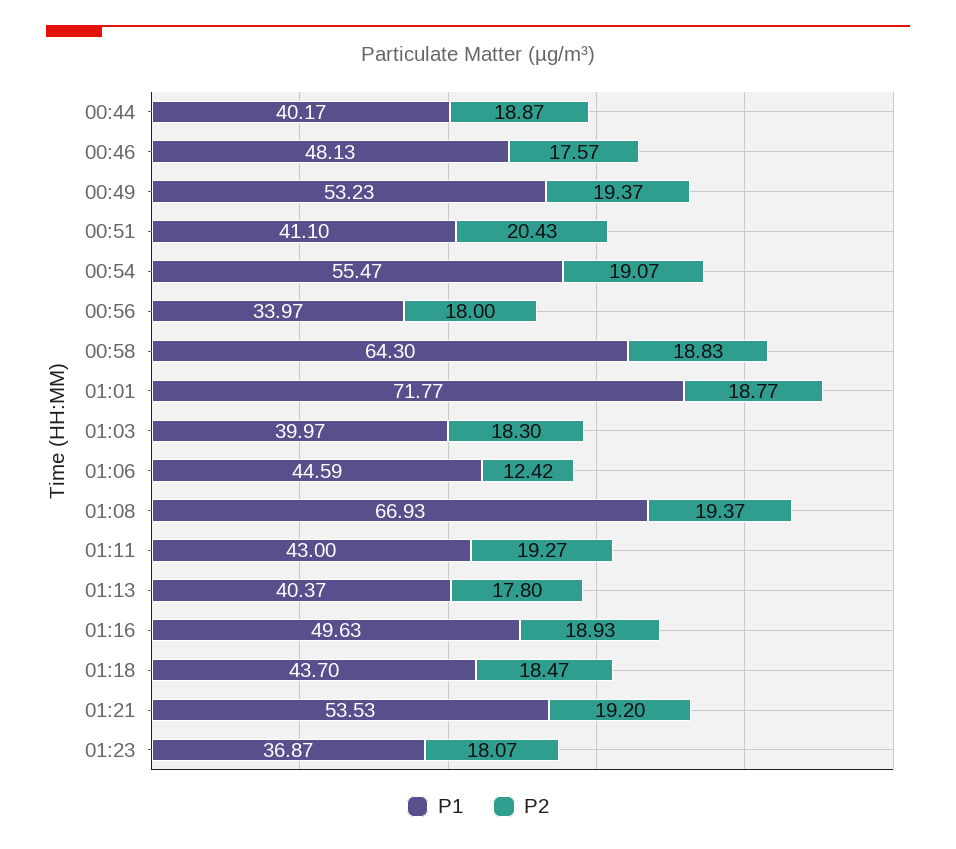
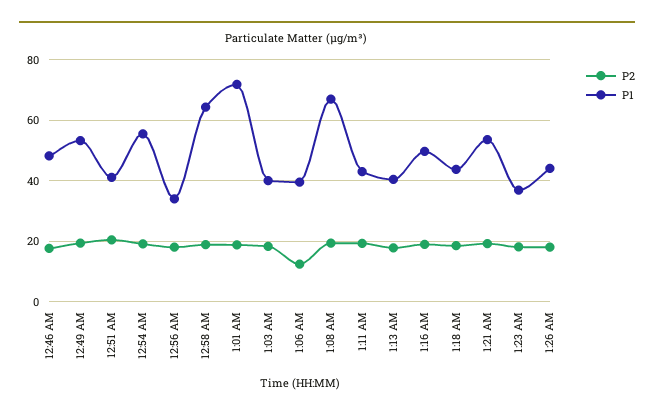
P1, 00:44: 40.17 -> none
P2, 00:44: 18.87 -> none
P1, 01:06: 44.59 -> 40
P2, 1:26 AM: none -> 18
P1, 1:26 AM: none -> 44

